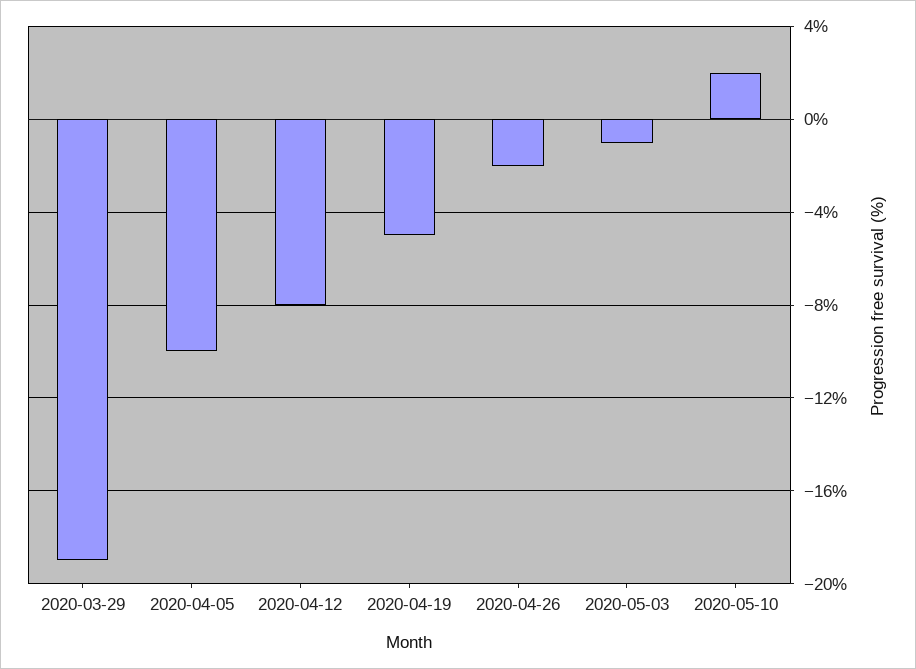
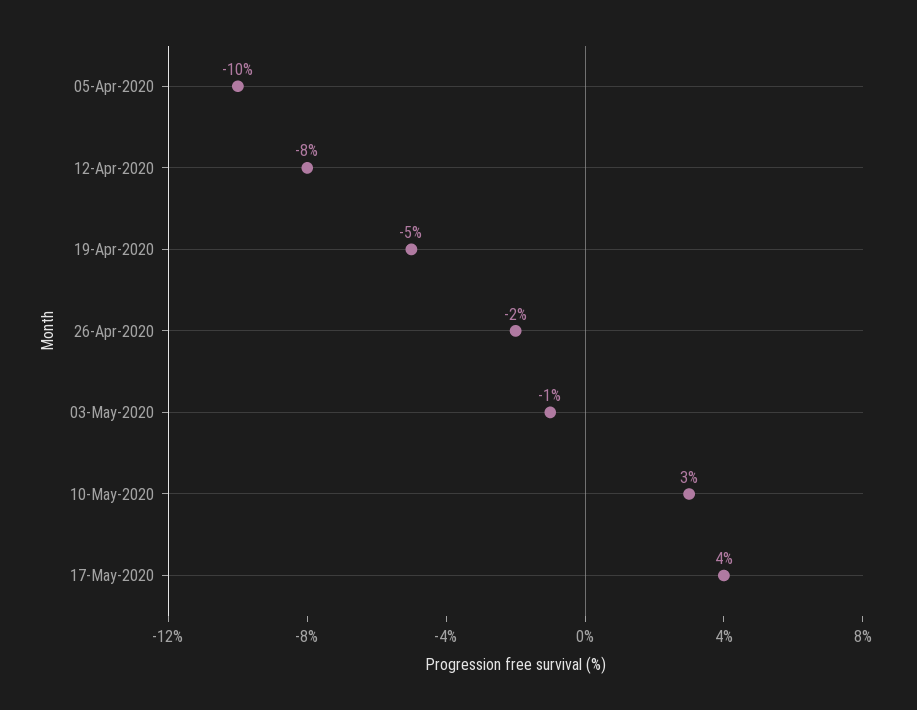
2020-03-29: -19 -> none
2020-05-10: 2 -> 3
17-May-2020: none -> 4

